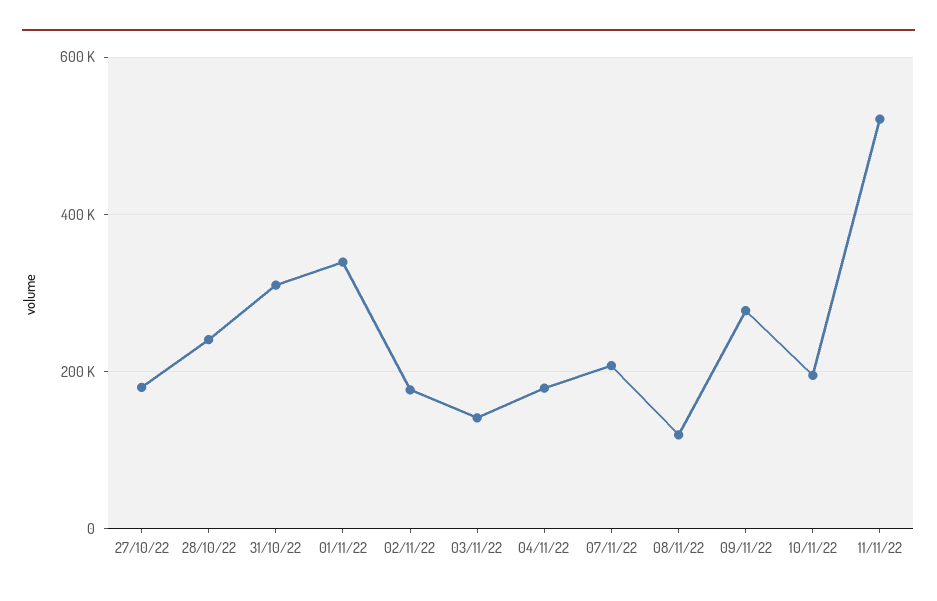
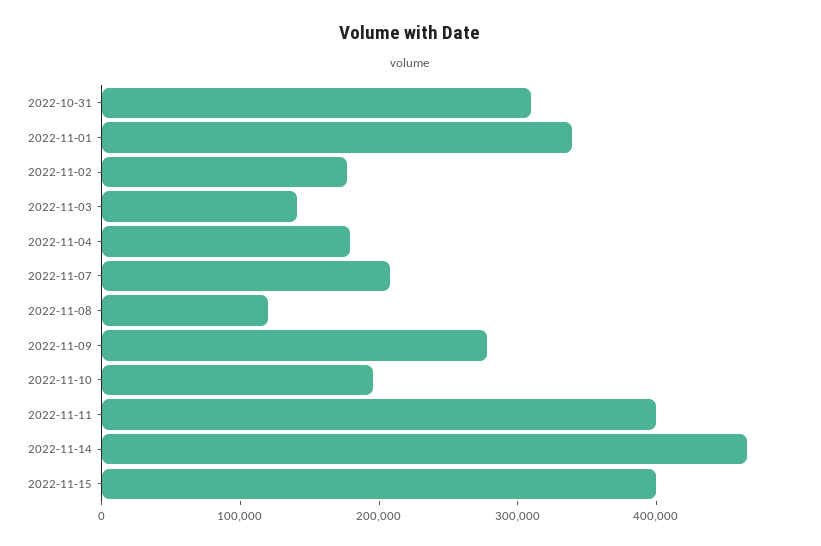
27/10/22: 180000 -> none
28/10/22: 240000 -> none
11/11/22: 520000 -> 400000
2022-11-14: none -> 460000
2022-11-15: none -> 400000

